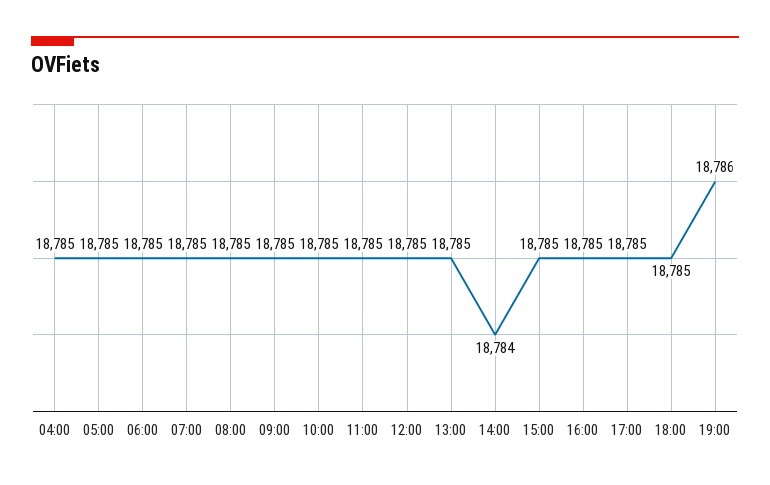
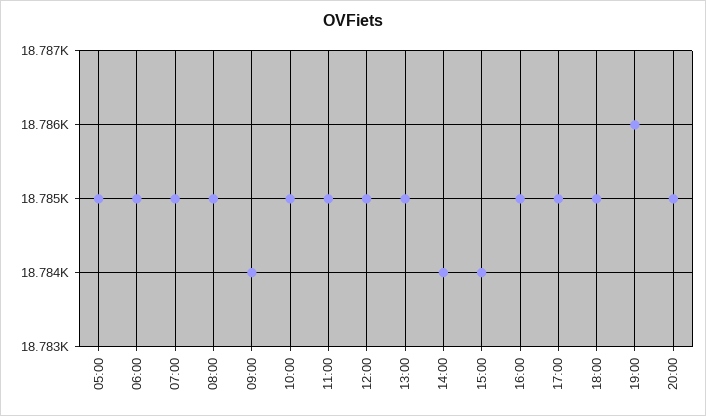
04:00: 18785 -> none
09:00: 18785 -> 18784
15:00: 18785 -> 18784
20:00: none -> 18785

